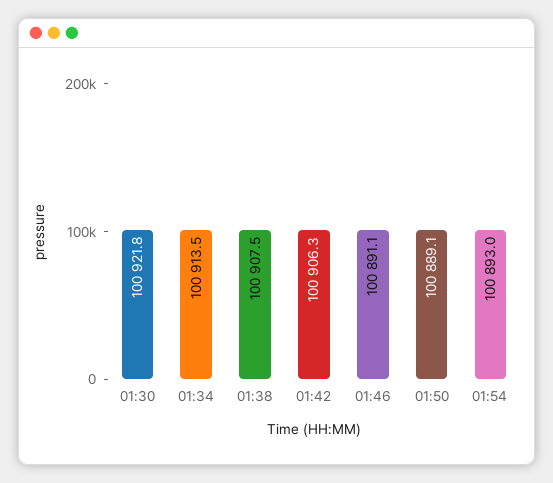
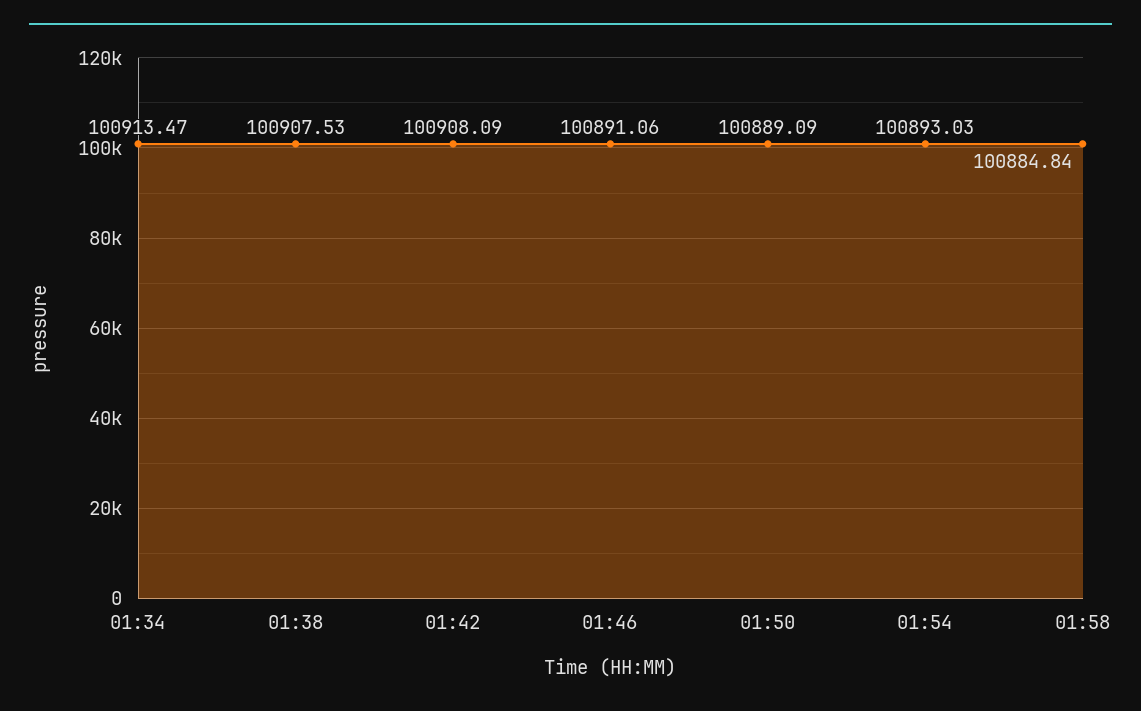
01:30: 100921.8 -> none
01:42: 100906.3 -> 100908.09
01:58: none -> 100884.84

